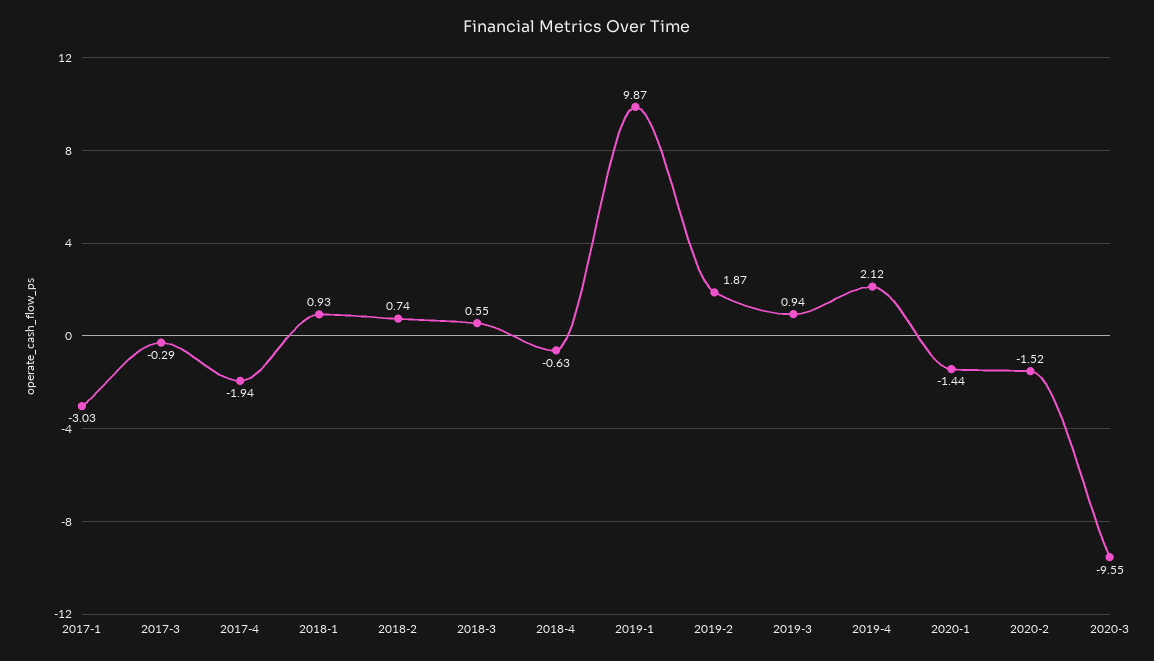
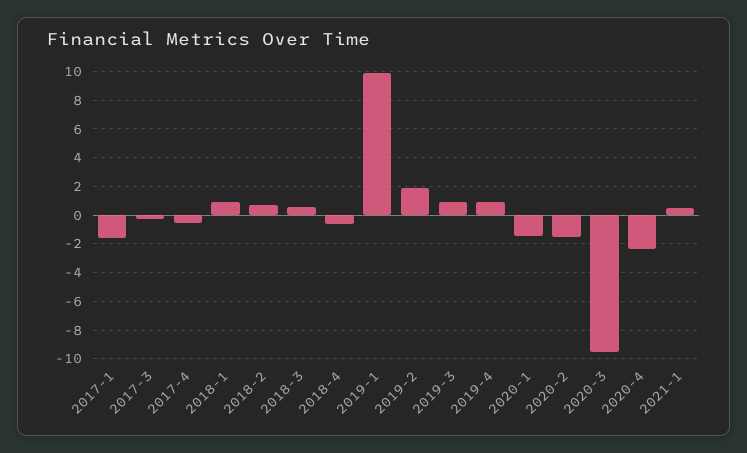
2017-1: -3.03 -> -1.5
2017-4: -1.94 -> -0.5
2019-4: 2.12 -> 1
2020-4: none -> -2.5
2021-1: none -> 0.5

